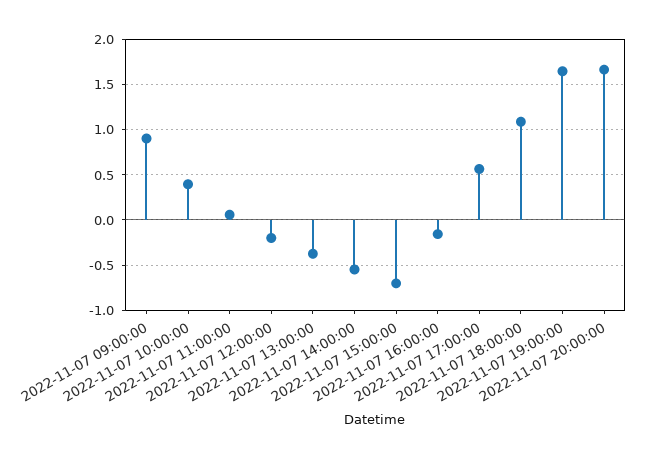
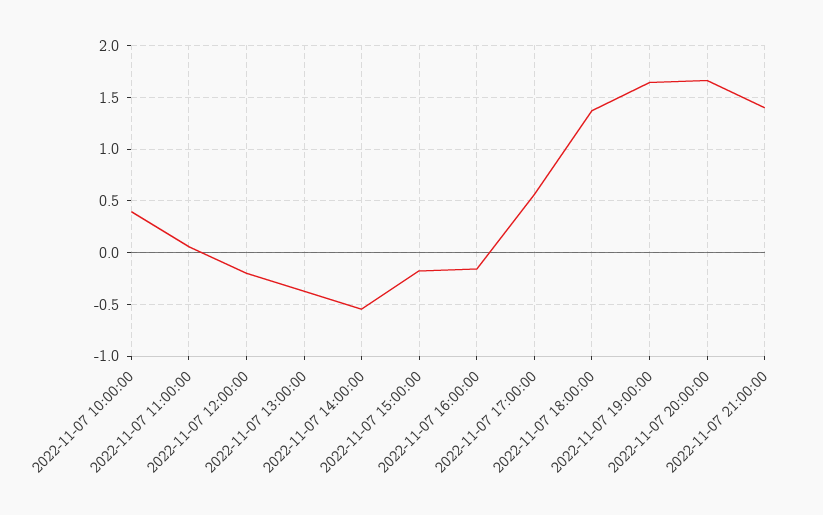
2022-11-07 09:00:00: 0.9 -> none
2022-11-07 15:00:00: -0.7 -> -0.2
2022-11-07 18:00:00: 1.1 -> 1.4
2022-11-07 21:00:00: none -> 1.4

